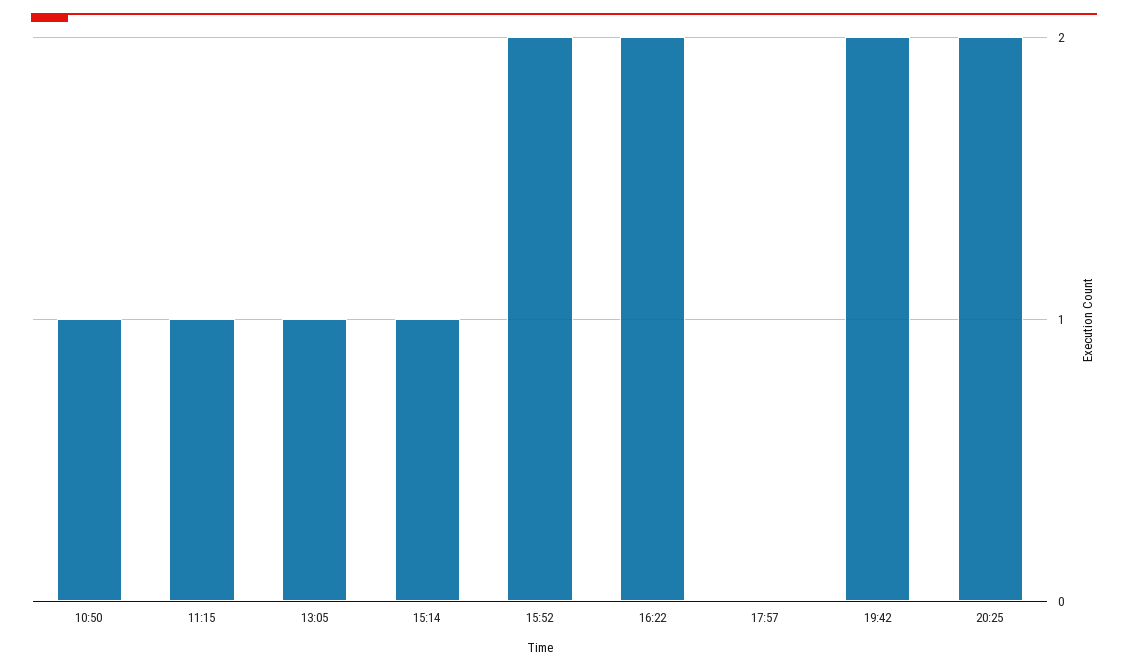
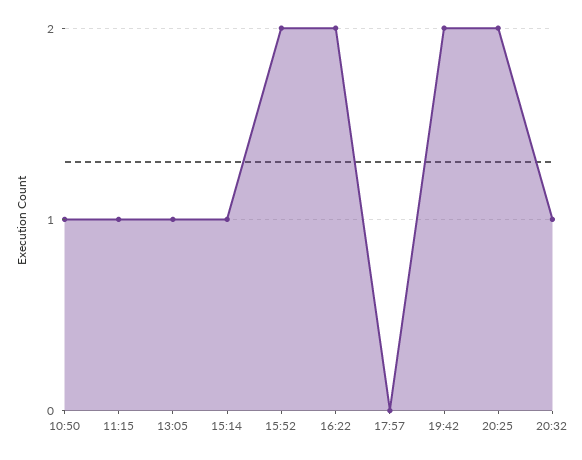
20:32: none -> 1

